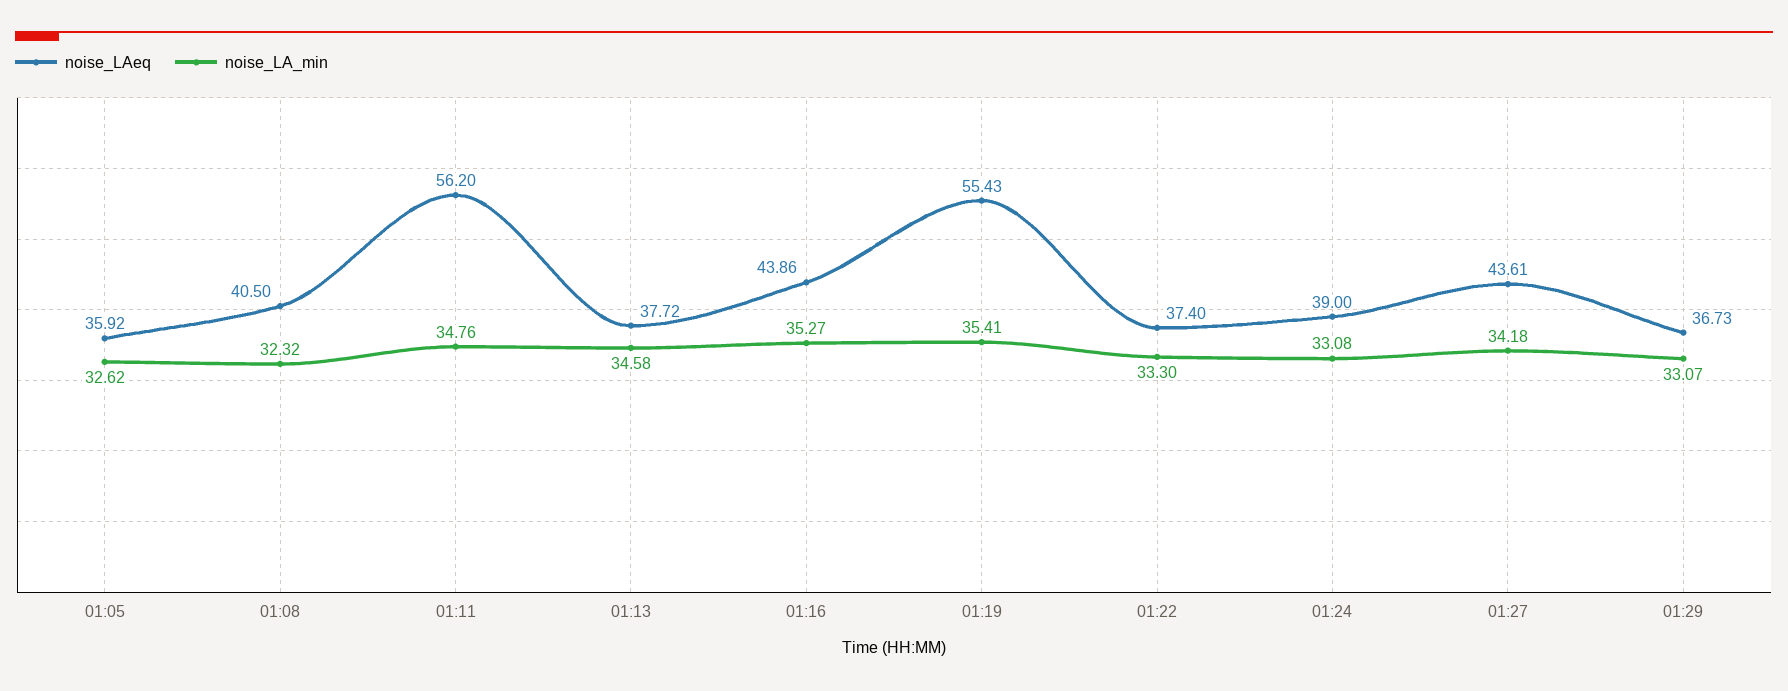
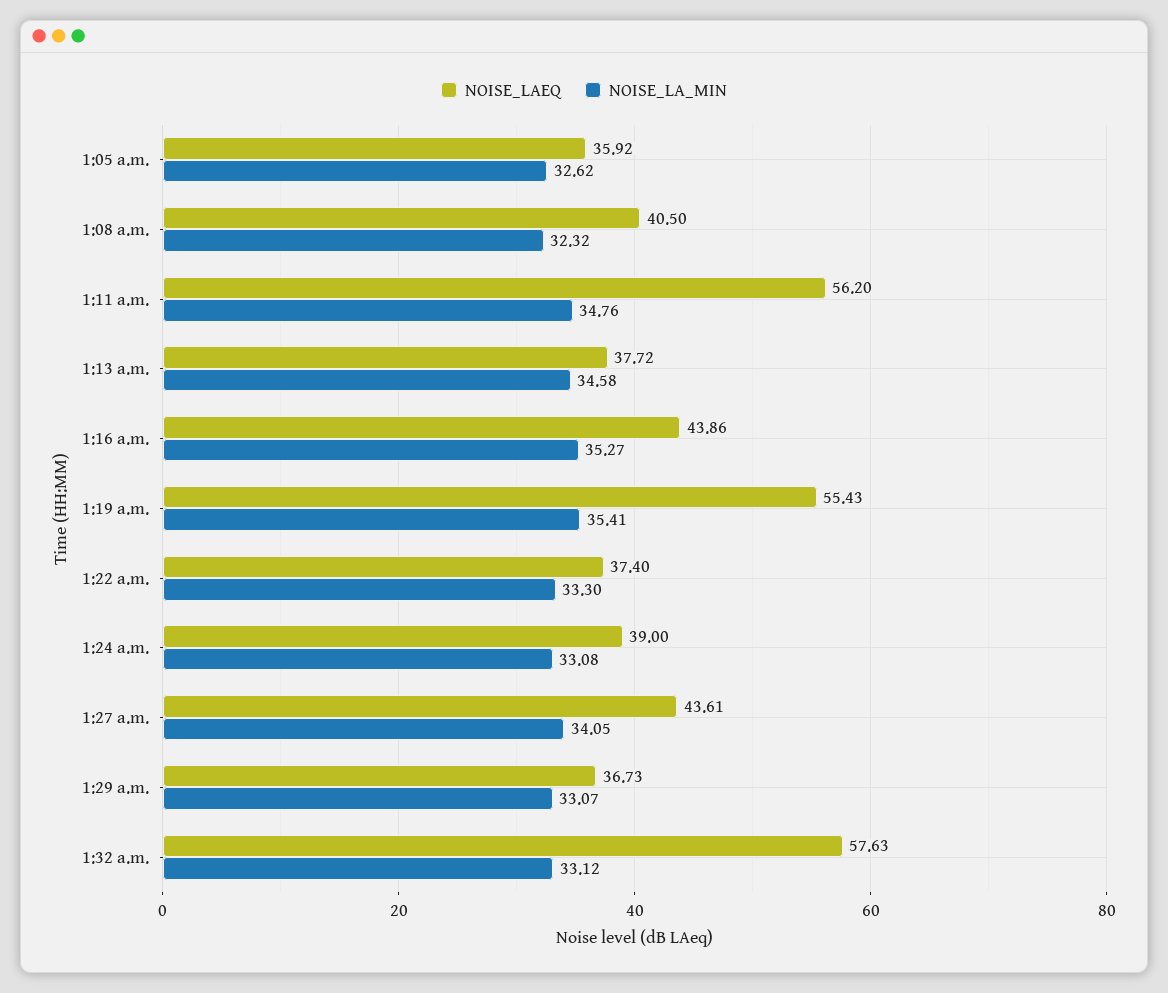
noise_LA_min, 01:27: 34.18 -> 34.05
noise_LAeq, 1:32 a.m.: none -> 57.63
noise_LA_min, 1:32 a.m.: none -> 33.12

